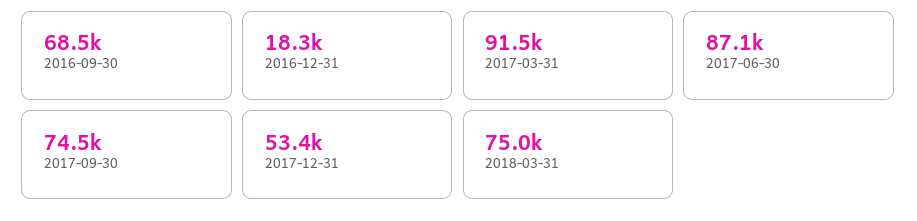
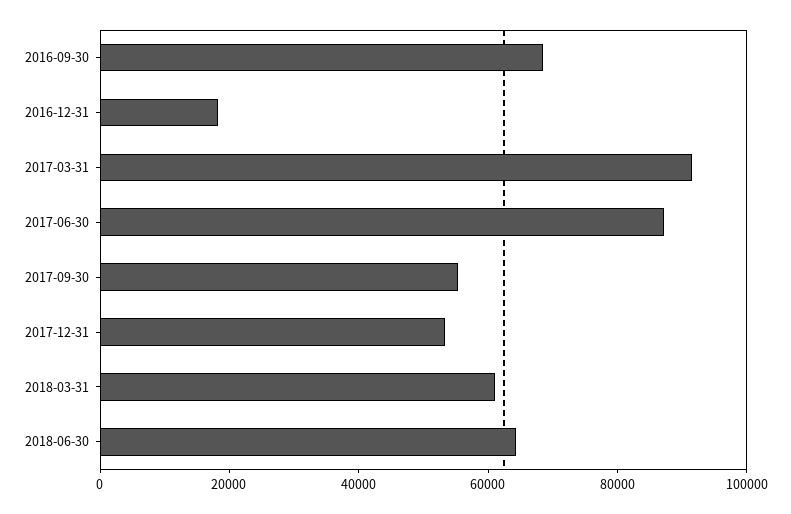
2017-09-30: 74500 -> 55000
2018-03-31: 75000 -> 60000
2018-06-30: none -> 65000

